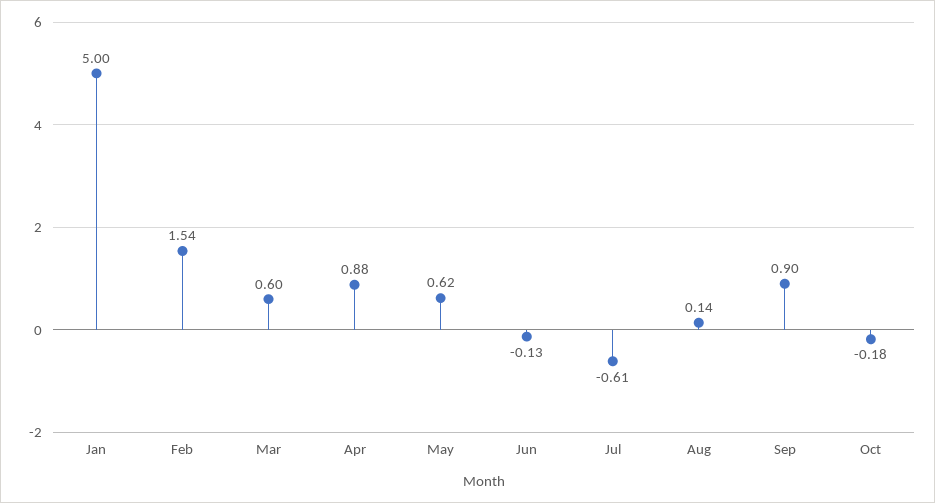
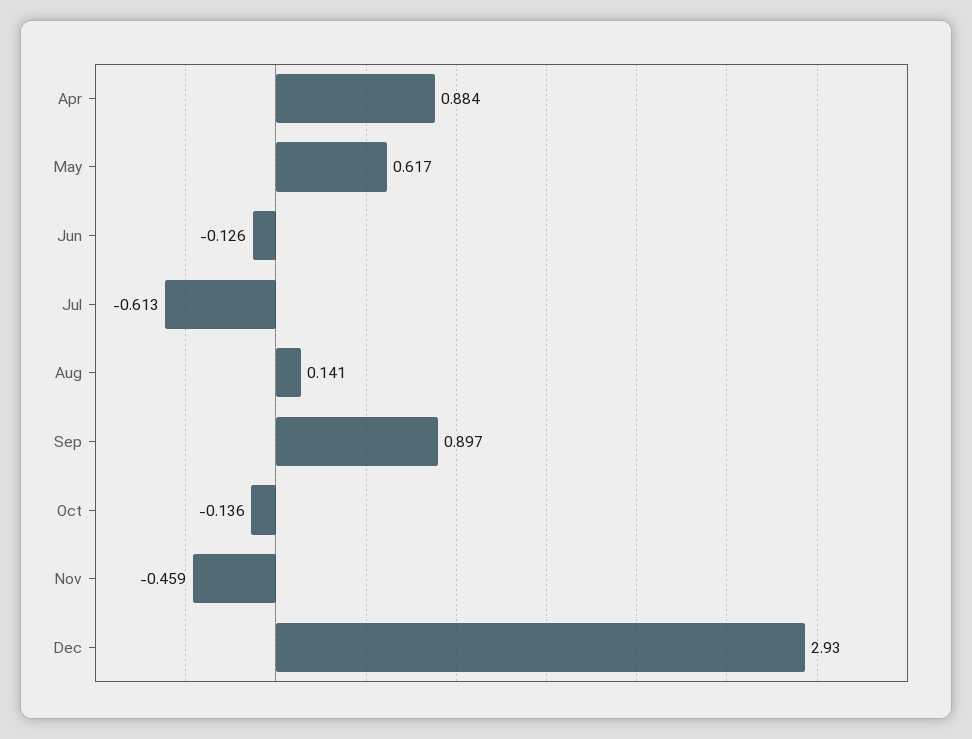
Jan: 5 -> none
Feb: 1.54 -> none
Mar: 0.6 -> none
Oct: -0.18 -> -0.136
Nov: none -> -0.459
Dec: none -> 2.93

